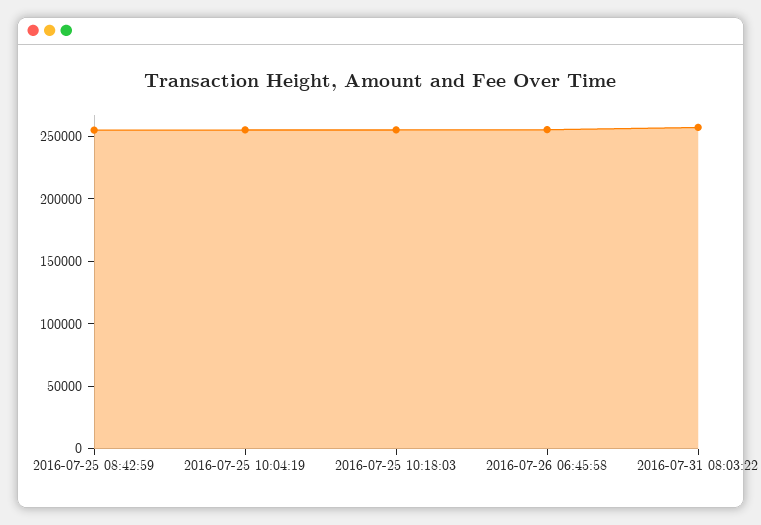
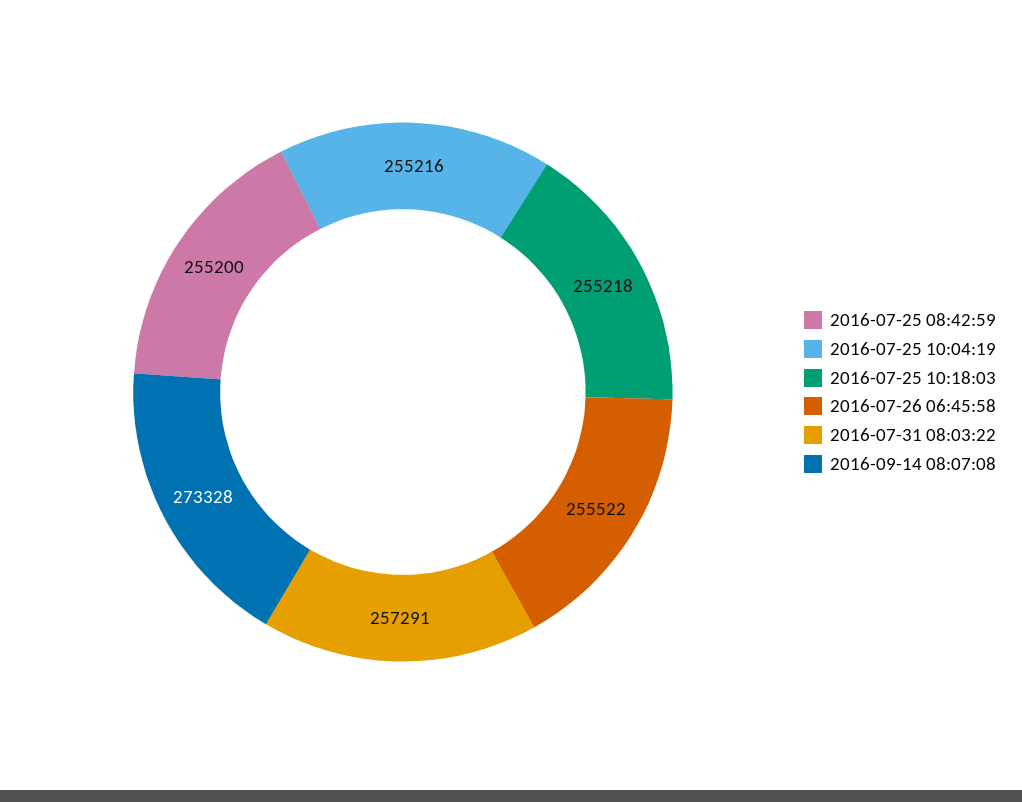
2016-09-14 08:07:08: none -> 273328

